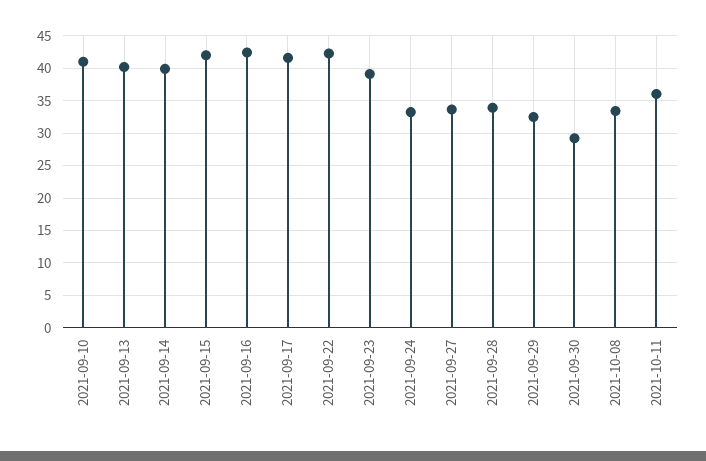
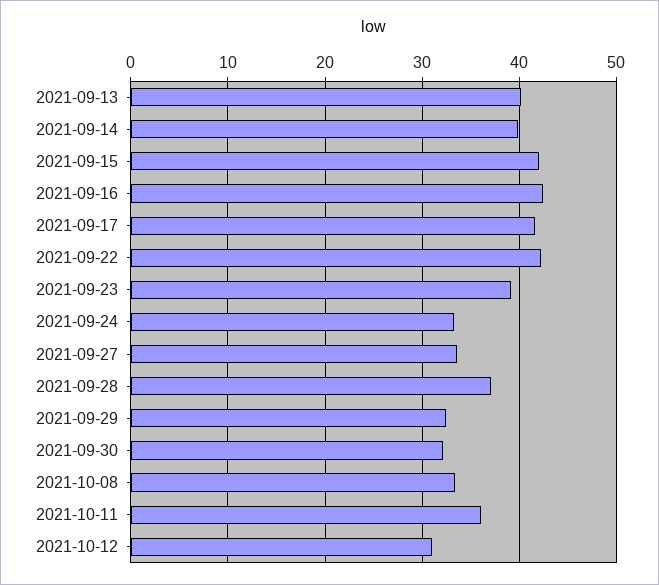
2021-09-10: 41 -> none
2021-09-28: 34 -> 37
2021-09-30: 29 -> 32
2021-10-12: none -> 31

